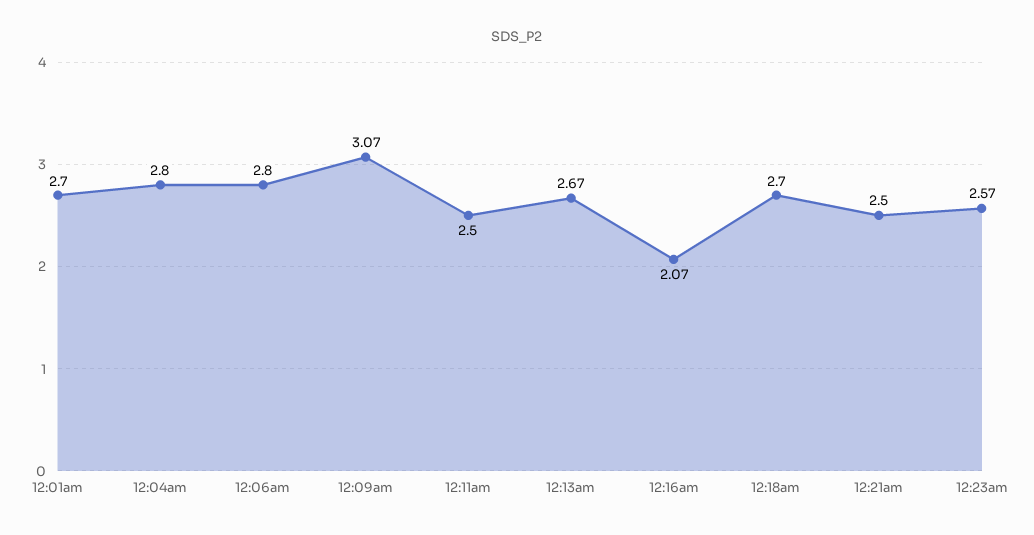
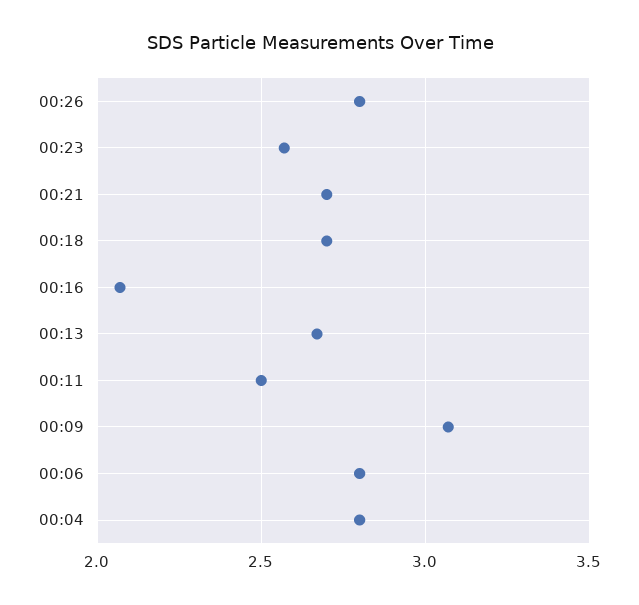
12:01am: 2.7 -> none
12:21am: 2.5 -> 2.7
00:26: none -> 2.8

